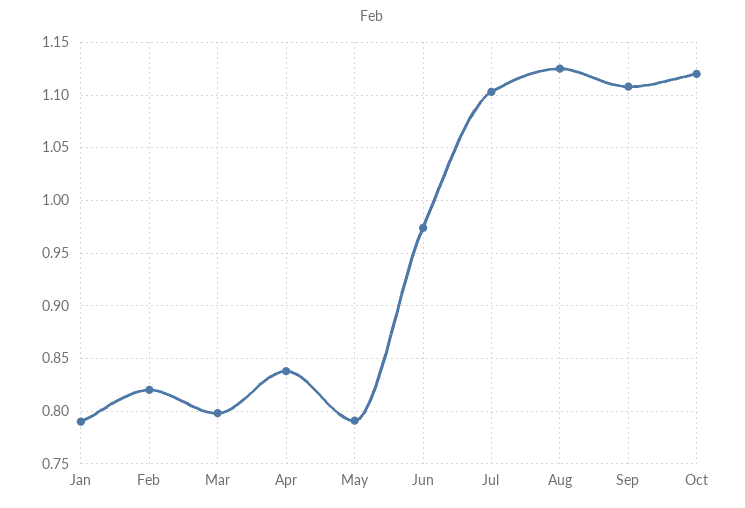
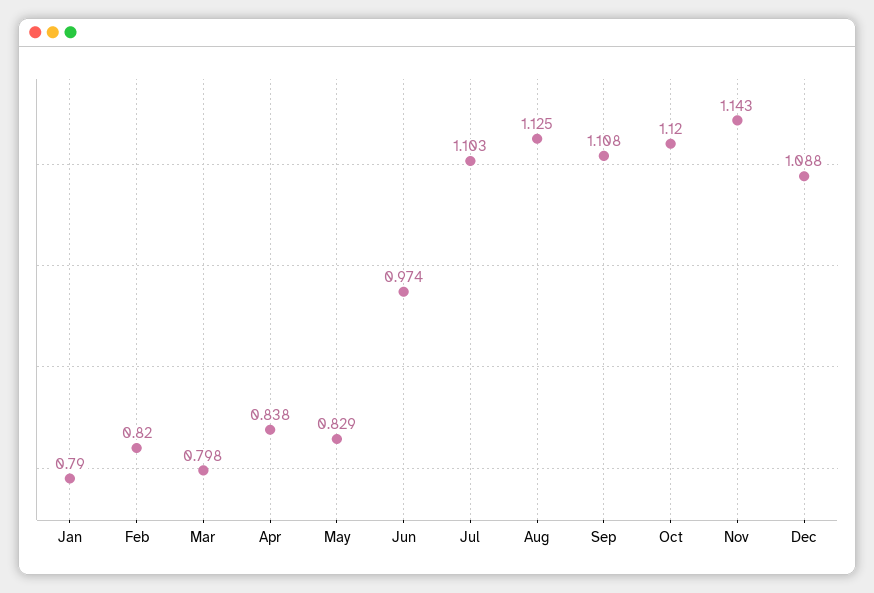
May: 0.79 -> 0.829
Nov: none -> 1.143
Dec: none -> 1.088

